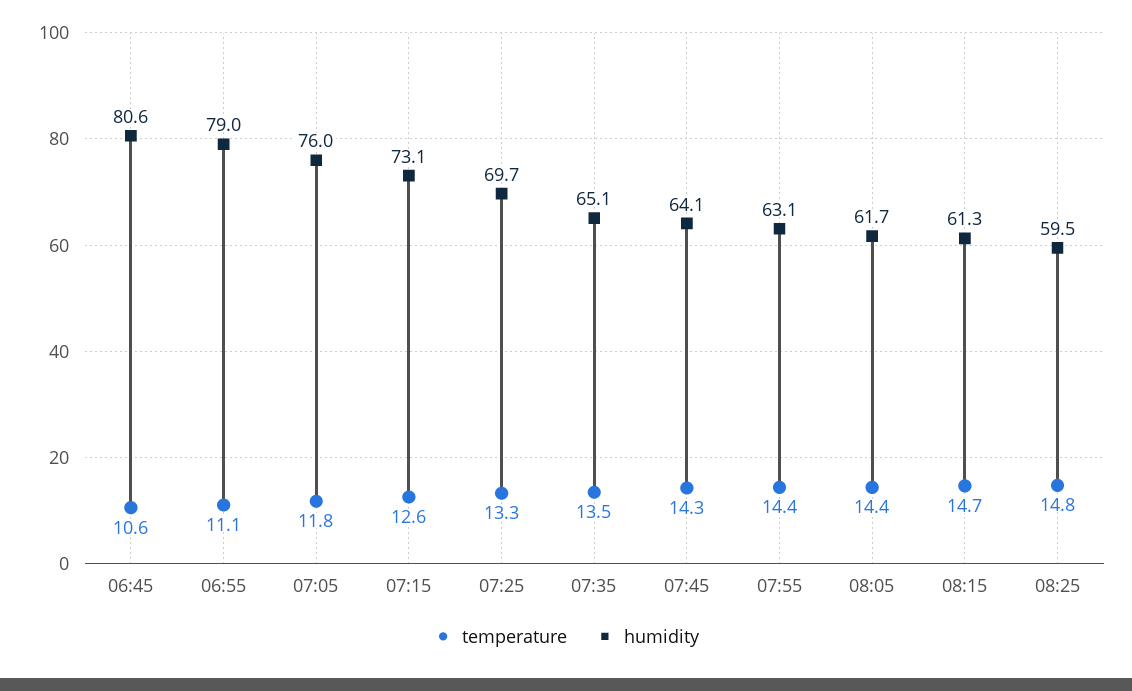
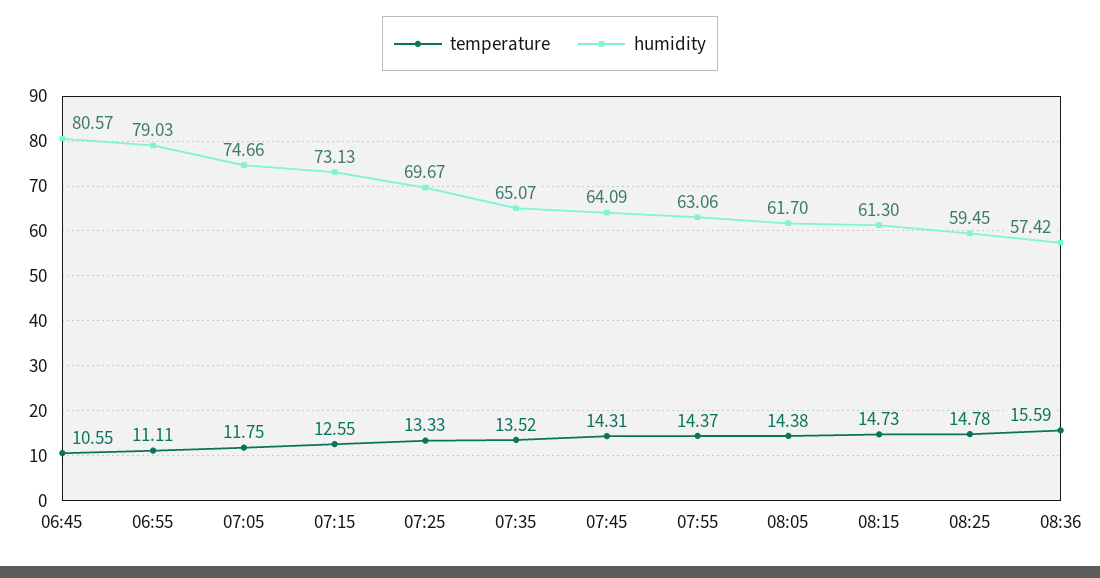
humidity, 07:05: 76 -> 74.66
temperature, 08:36: none -> 15.59
humidity, 08:36: none -> 57.42

